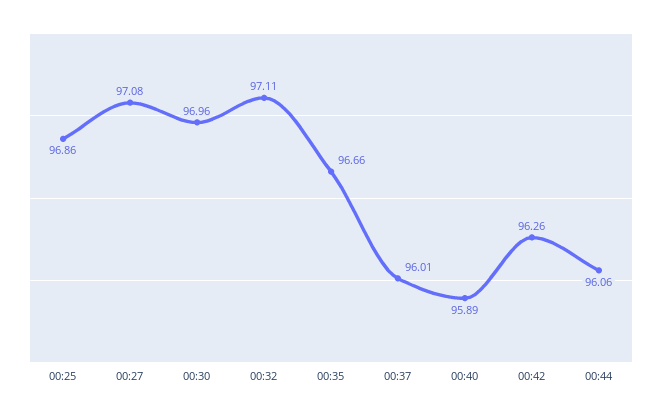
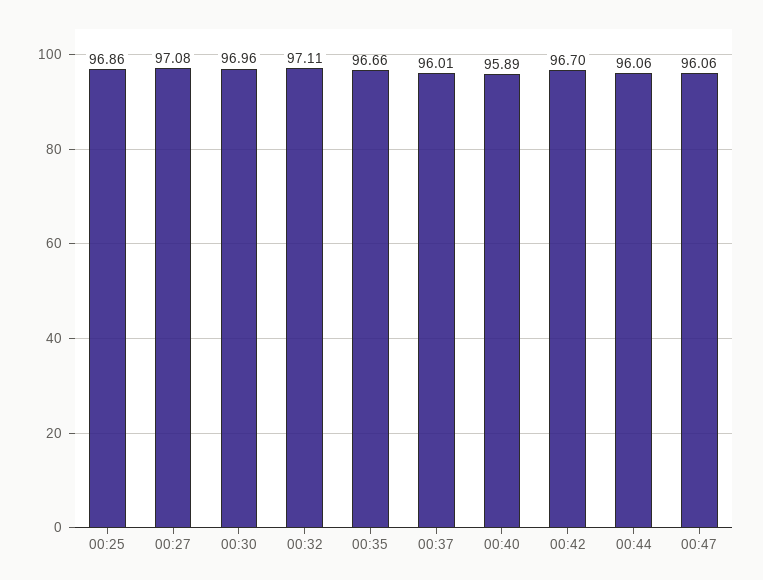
00:42: 96.26 -> 96.7
00:47: none -> 96.06

